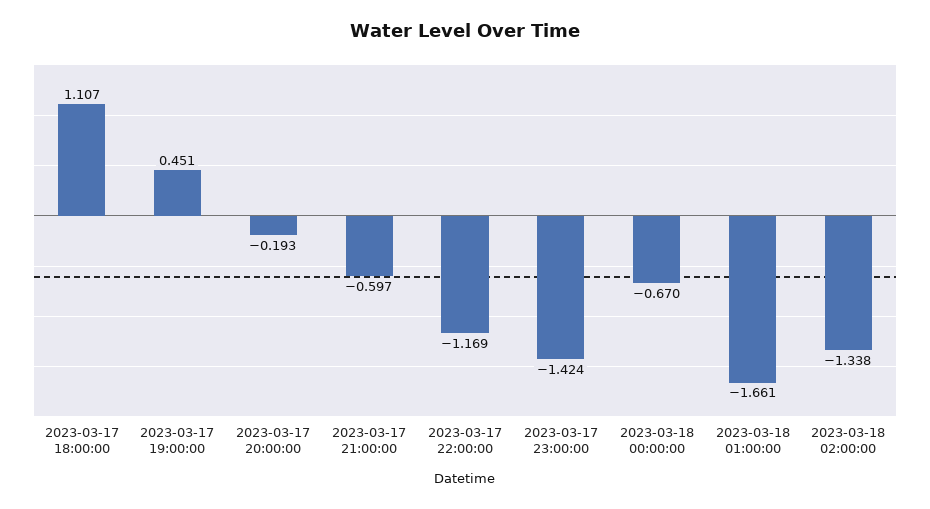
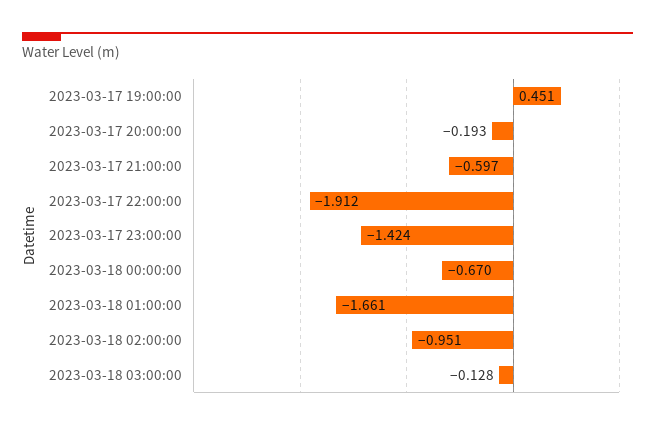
2023-03-17 18:00:00: 1.107 -> none
2023-03-17 22:00:00: -1.169 -> -1.912
2023-03-18 02:00:00: -1.338 -> -0.951
2023-03-18 03:00:00: none -> -0.128

